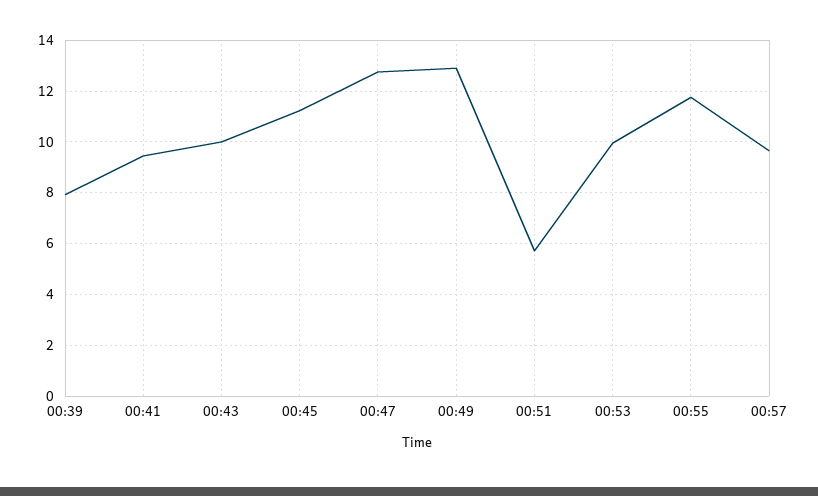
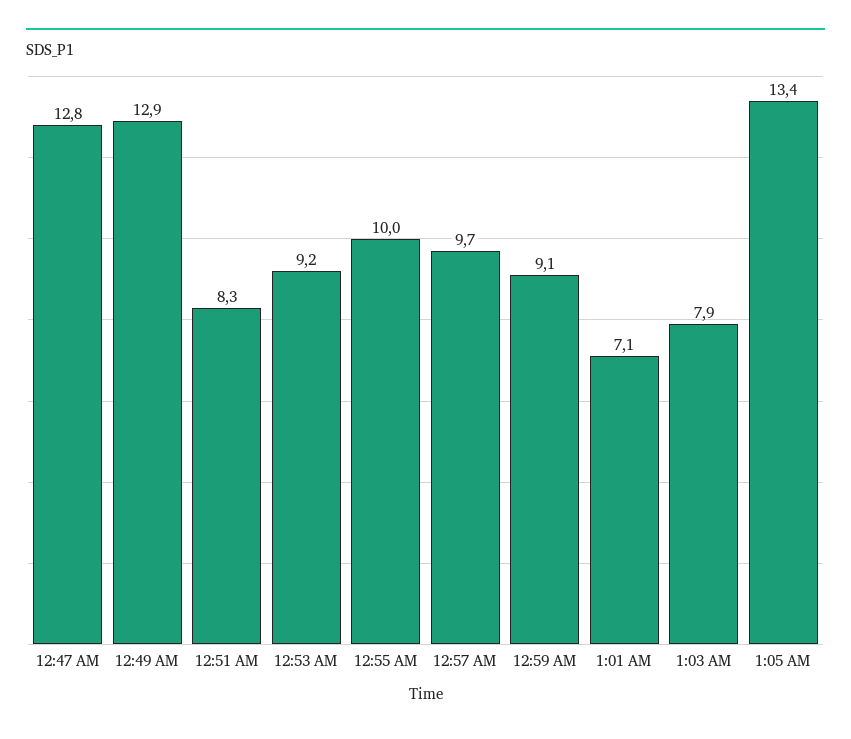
00:39: 8 -> none
00:41: 9.5 -> none
00:43: 10 -> none
00:45: 11.25 -> none
00:51: 5.75 -> 8.3
00:53: 10 -> 9.2
00:55: 11.75 -> 10
12:59 AM: none -> 9.1
1:01 AM: none -> 7.1
1:03 AM: none -> 7.9
1:05 AM: none -> 13.4

